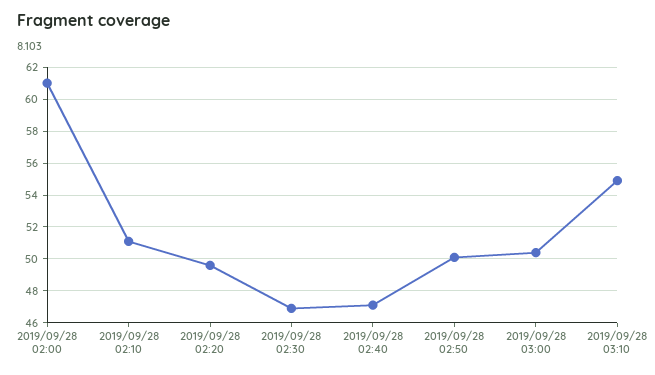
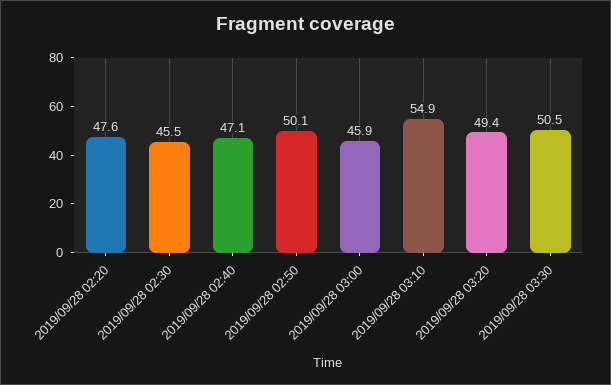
2019/09/28 02:00: 61 -> none
2019/09/28 02:10: 51 -> none
2019/09/28 02:20: 49.5 -> 47.6
2019/09/28 02:30: 47 -> 45.5
2019/09/28 03:00: 50.5 -> 45.9
2019/09/28 03:20: none -> 49.4
2019/09/28 03:30: none -> 50.5

